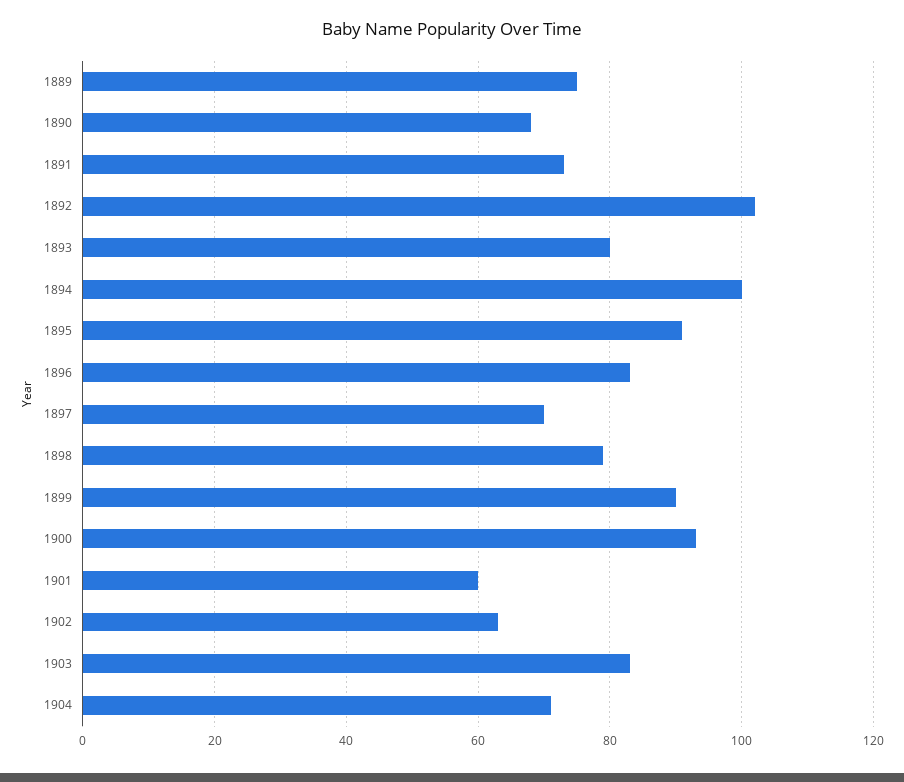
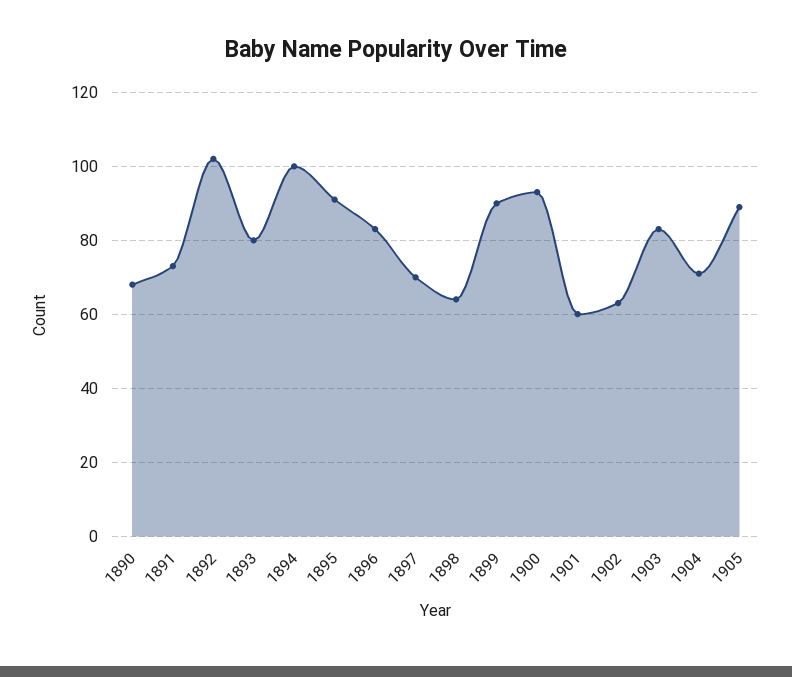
1889: 75 -> none
1898: 80 -> 65
1905: none -> 90

